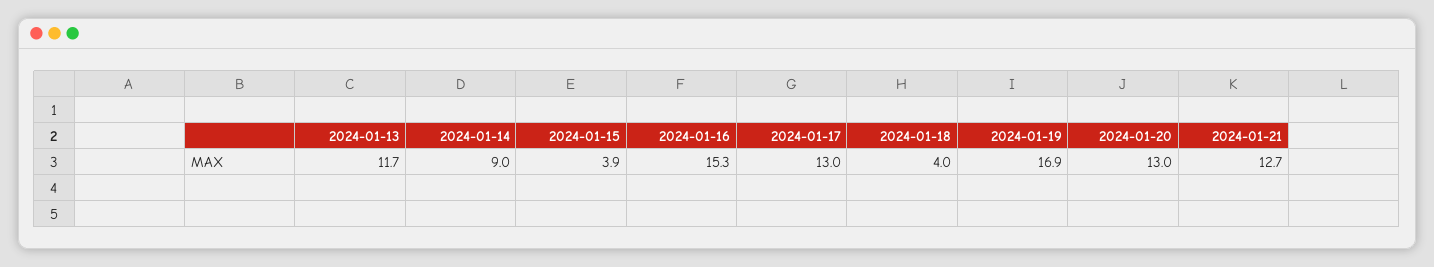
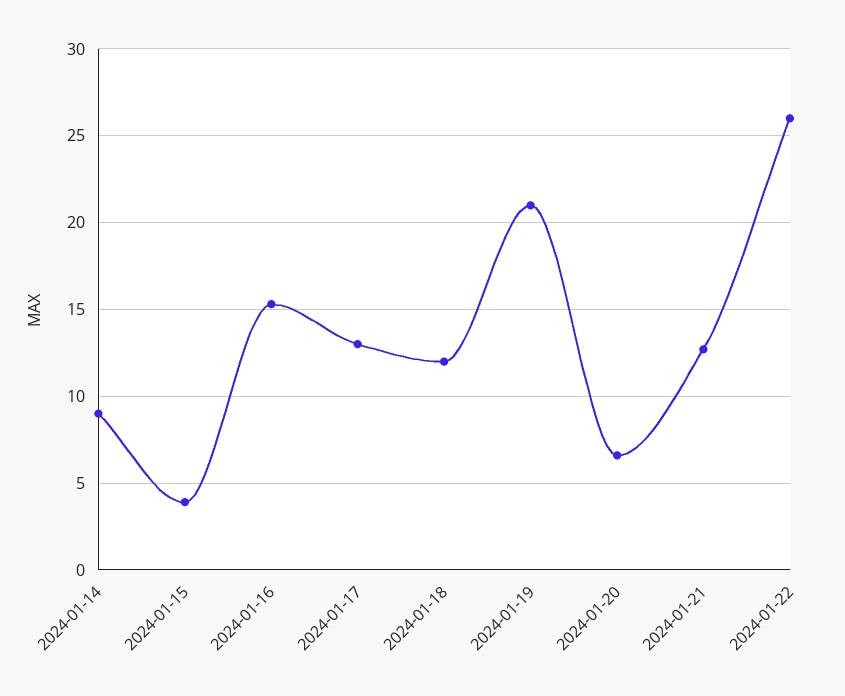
2024-01-13: 11.7 -> none
2024-01-18: 4 -> 12
2024-01-19: 16.9 -> 21
2024-01-20: 13 -> 6.5
2024-01-22: none -> 26

